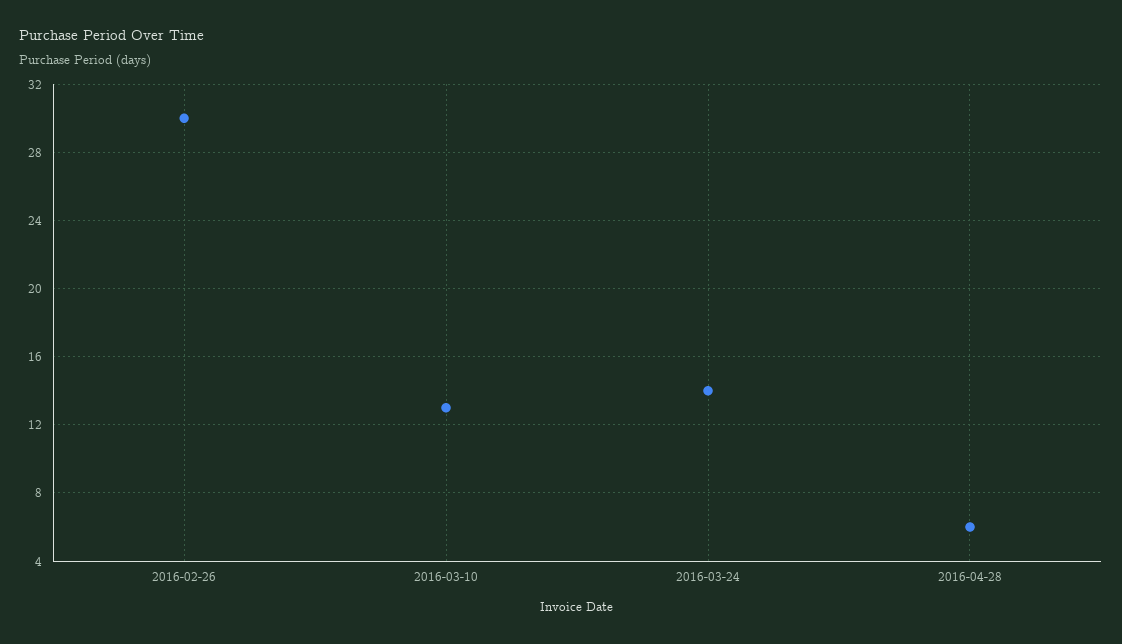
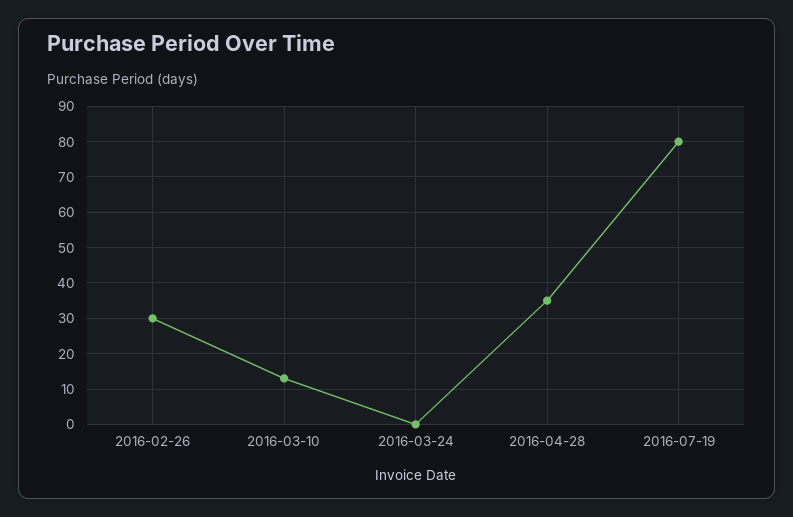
2016-03-24: 14 -> 0
2016-04-28: 6 -> 35
2016-07-19: none -> 80

